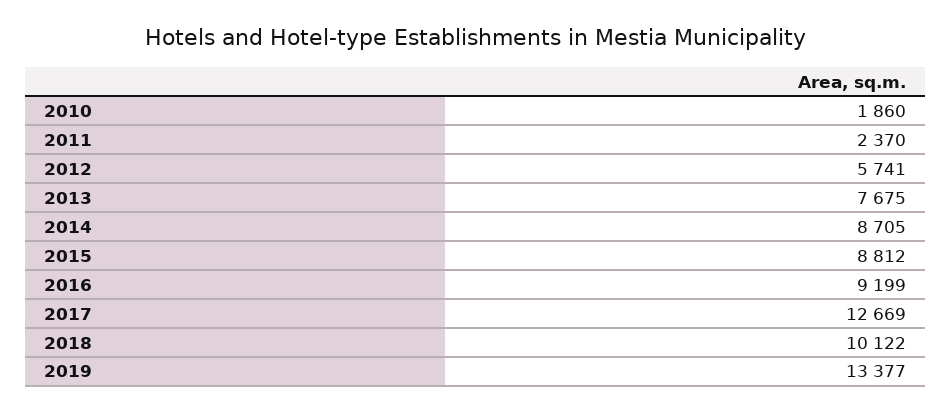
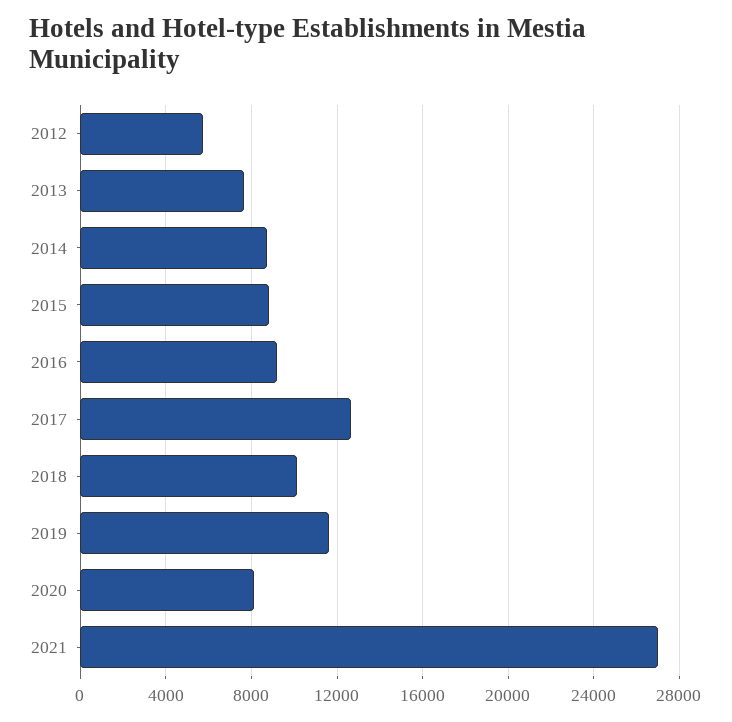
2010: 1860 -> none
2011: 2370 -> none
2019: 13377 -> 11500
2020: none -> 8000
2021: none -> 27000

